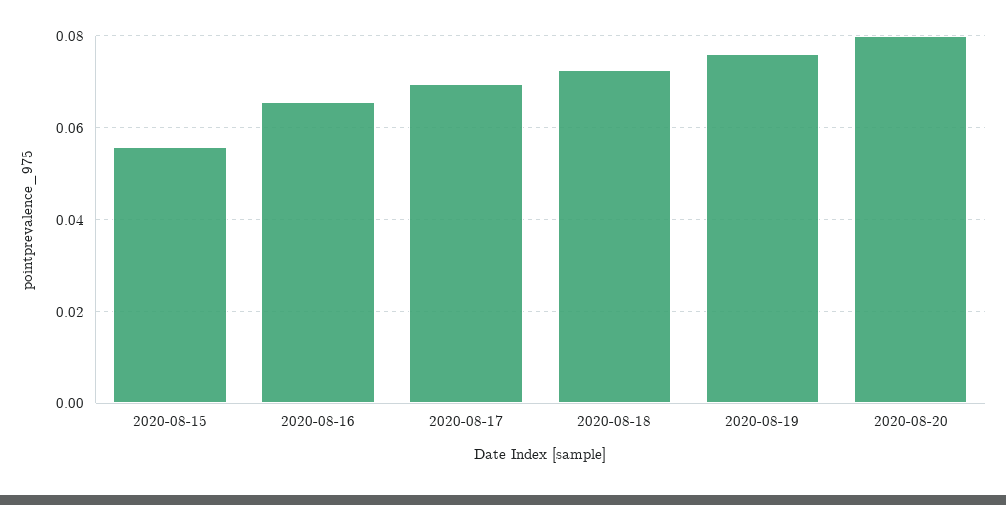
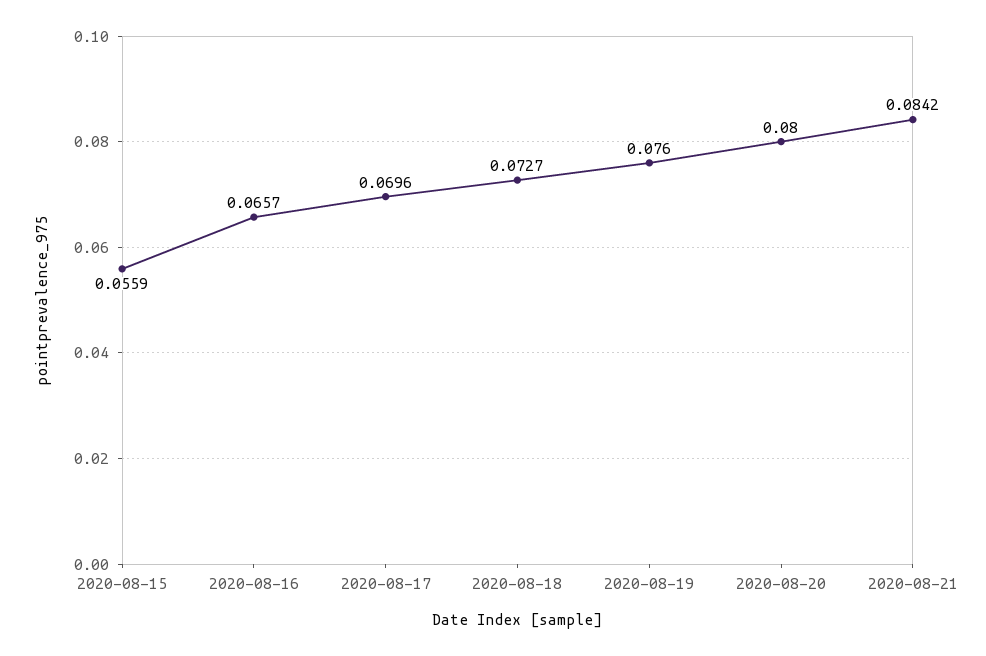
2020-08-21: none -> 0.0842

